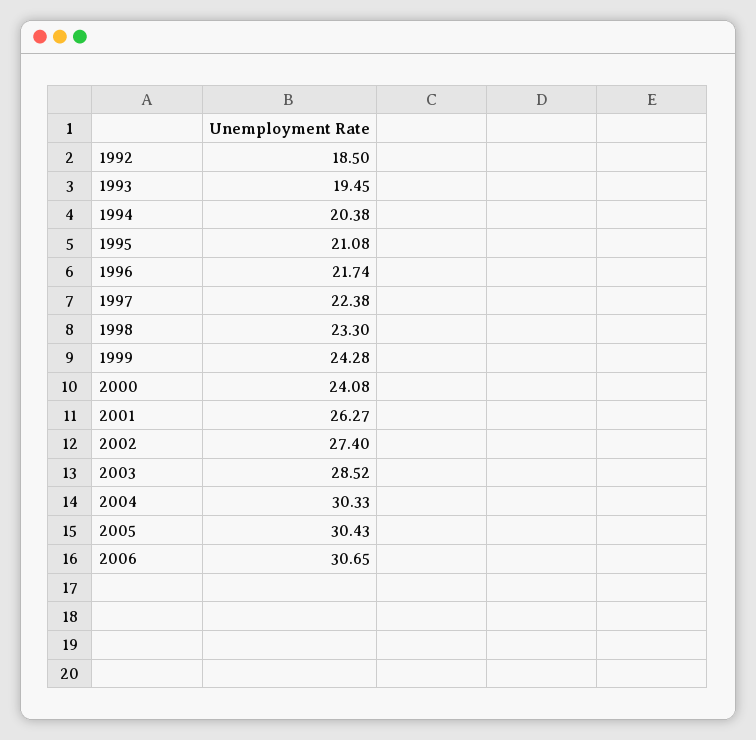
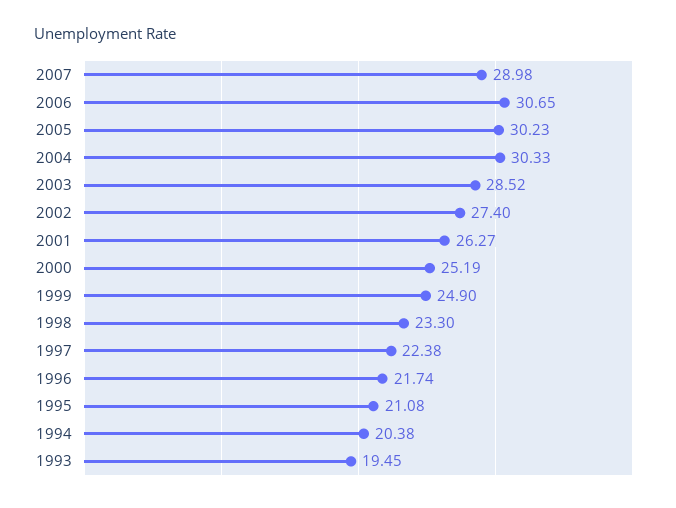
1992: 18.5 -> none
1999: 24.28 -> 24.9
2000: 24.08 -> 25.19
2005: 30.43 -> 30.23
2007: none -> 28.98

